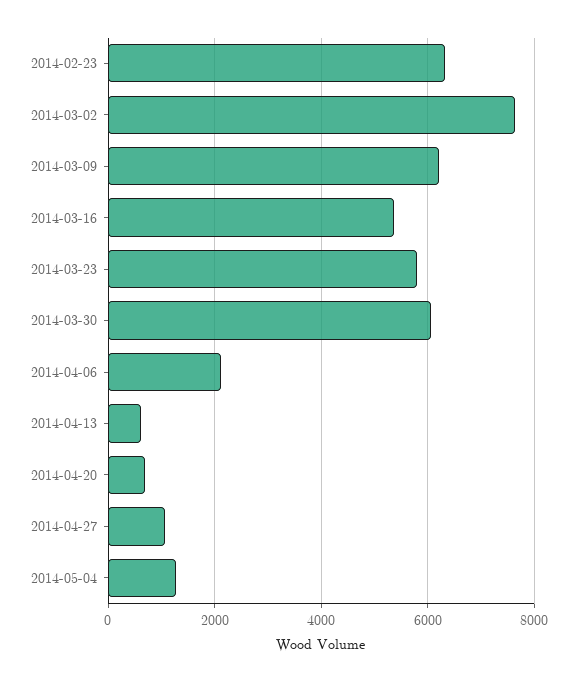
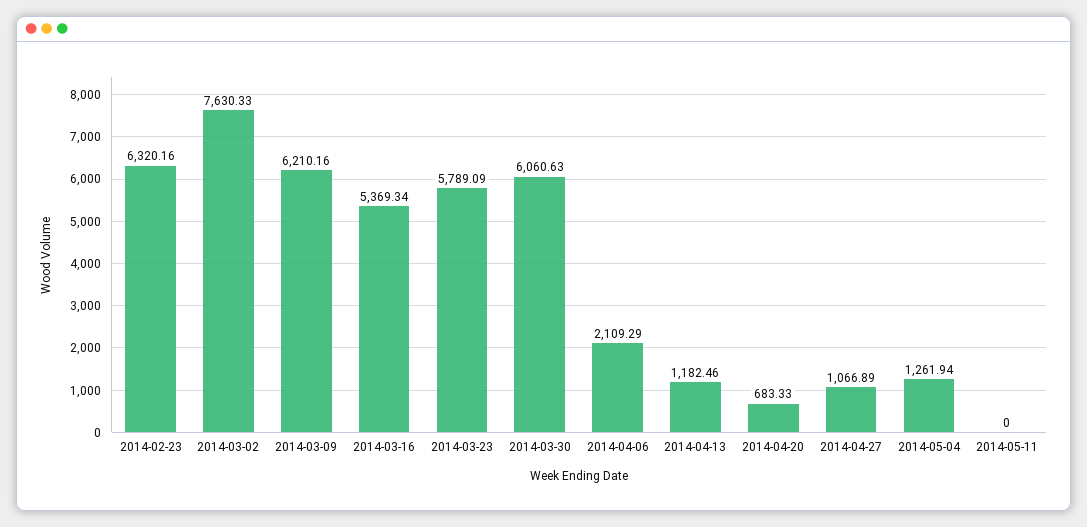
2014-04-13: 600 -> 1182.46
2014-05-11: none -> 0

